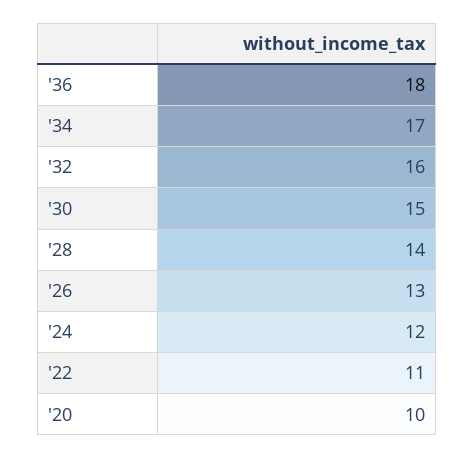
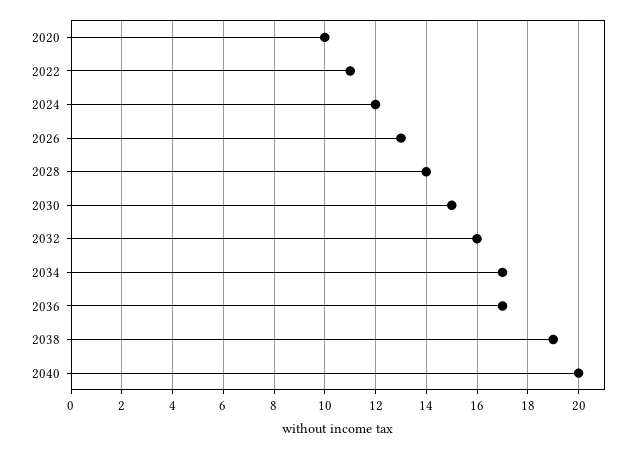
'36: 18 -> 17
2038: none -> 19
2040: none -> 20

